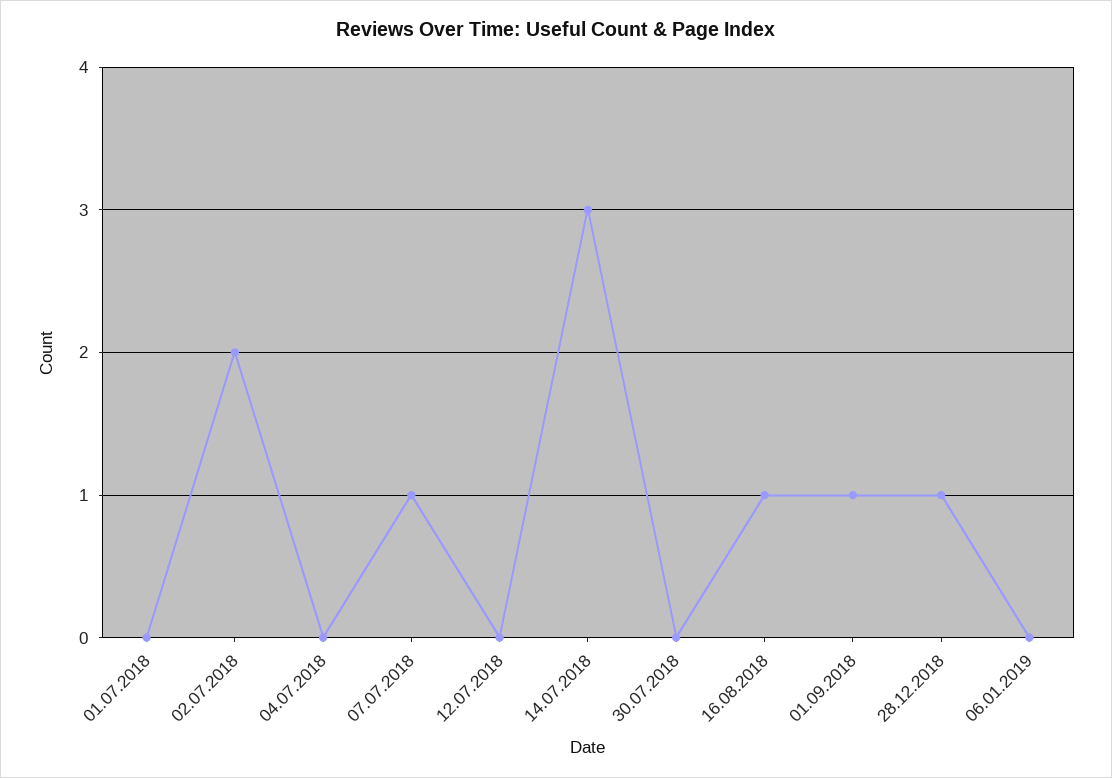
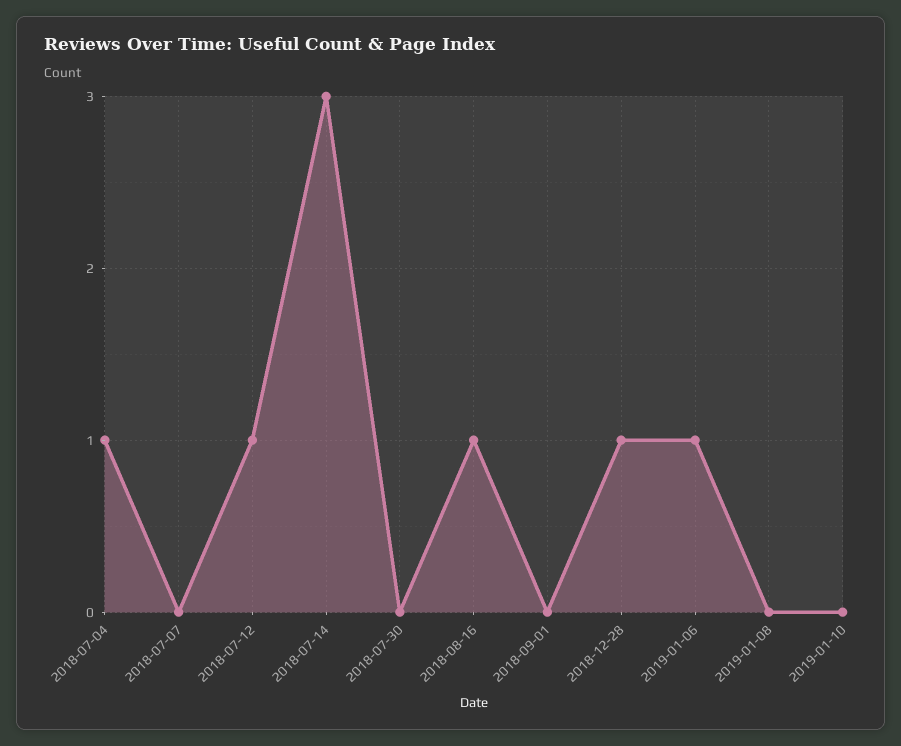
01.07.2018: 0 -> none
02.07.2018: 2 -> none
04.07.2018: 0 -> 1
07.07.2018: 1 -> 0
12.07.2018: 0 -> 1
01.09.2018: 1 -> 0
06.01.2019: 0 -> 1
2019-01-08: none -> 0
2019-01-10: none -> 0

